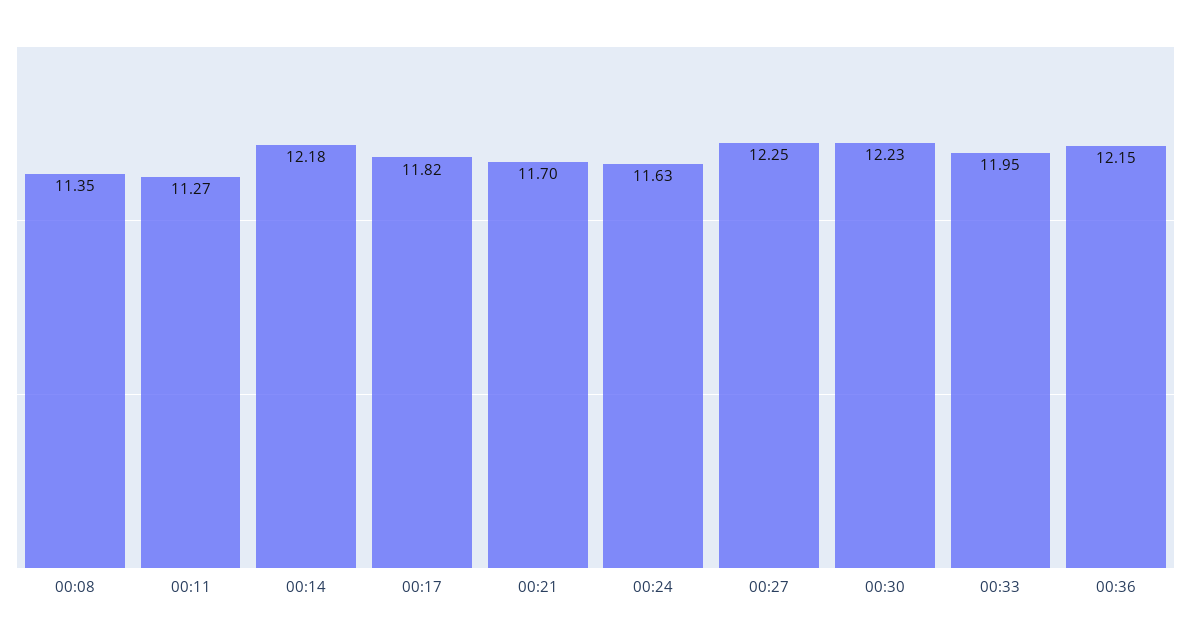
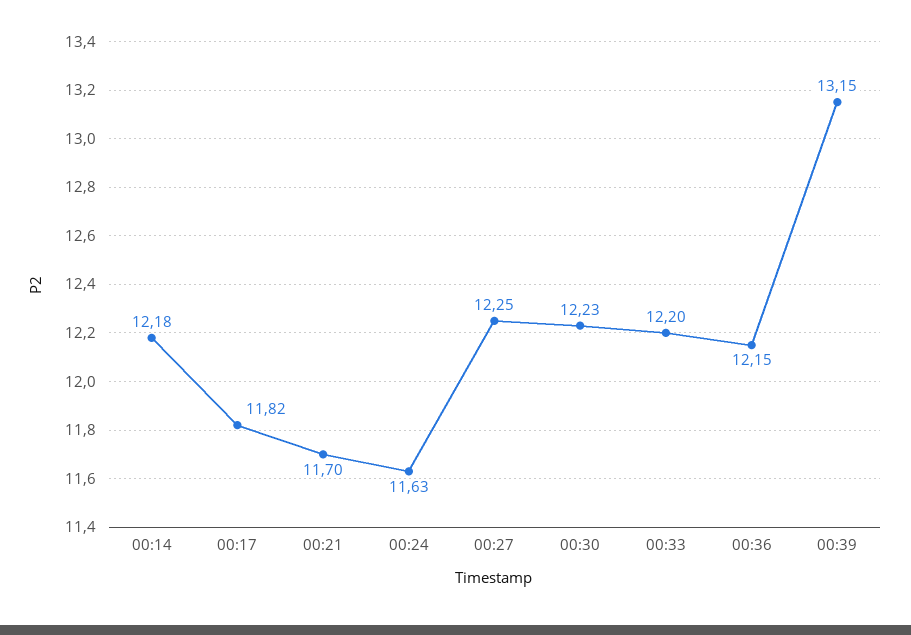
00:08: 11.35 -> none
00:11: 11.27 -> none
00:33: 11.95 -> 12.2
00:39: none -> 13.15

